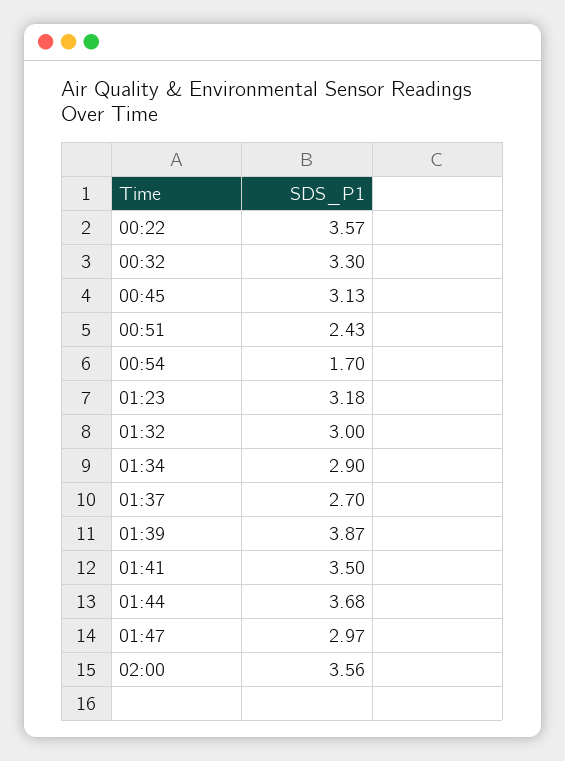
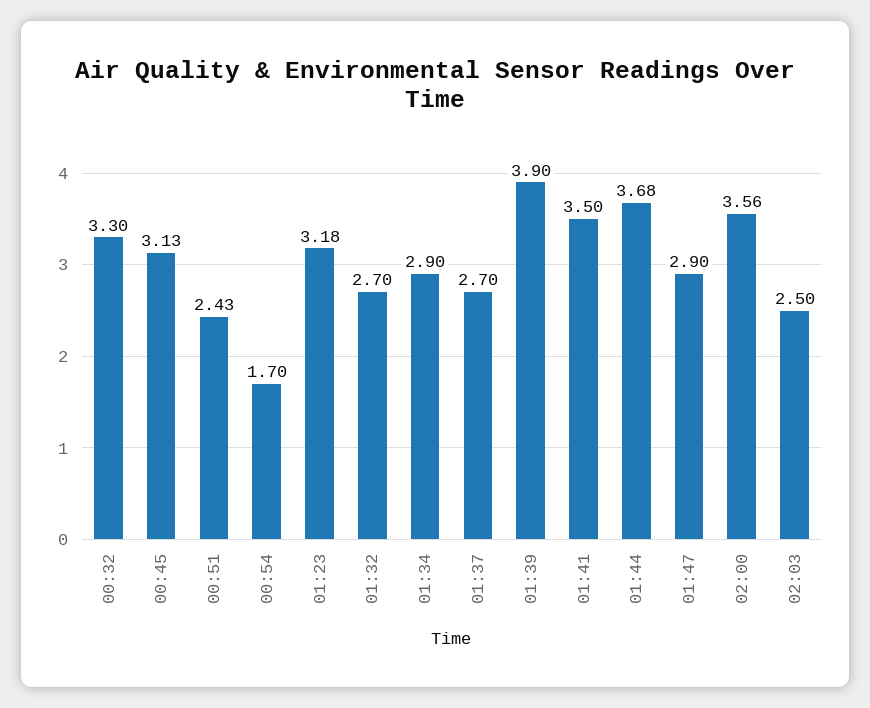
00:22: 3.57 -> none
01:32: 3 -> 2.7
01:39: 3.87 -> 3.9
01:47: 2.97 -> 2.9
02:03: none -> 2.5

